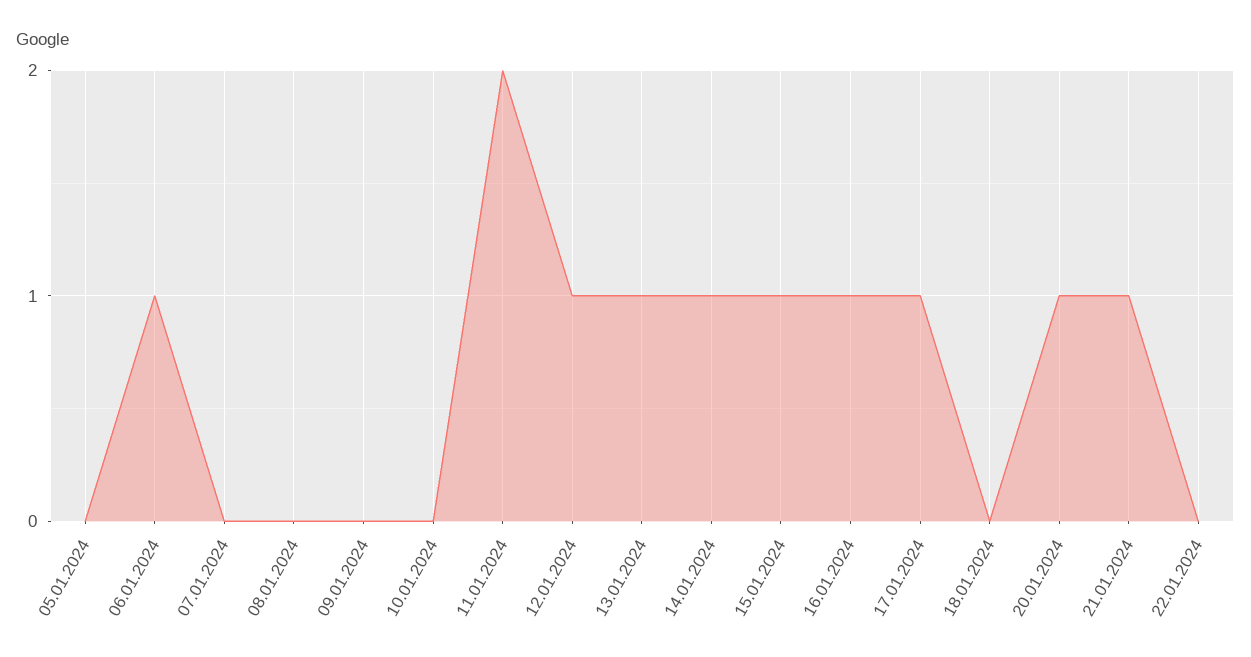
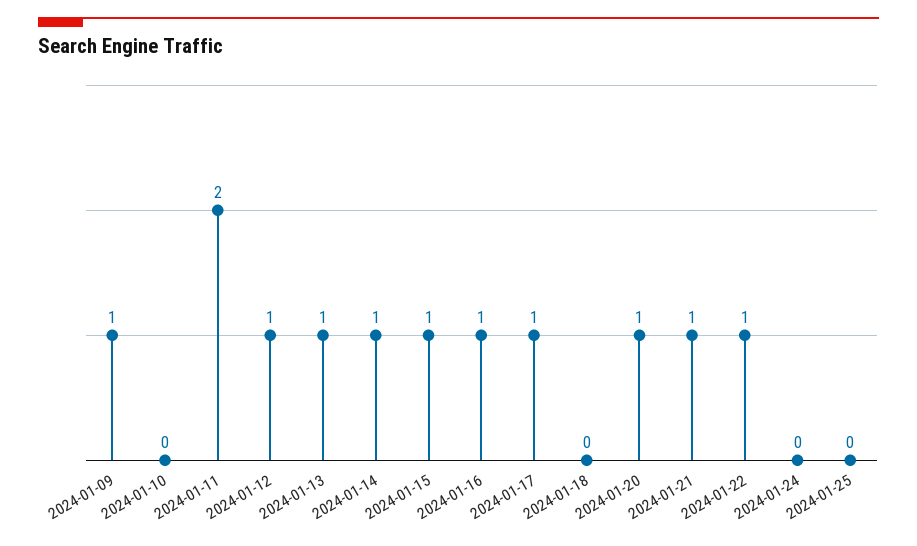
05.01.2024: 0 -> none
06.01.2024: 1 -> none
07.01.2024: 0 -> none
08.01.2024: 0 -> none
09.01.2024: 0 -> 1
22.01.2024: 0 -> 1
2024-01-24: none -> 0
2024-01-25: none -> 0

